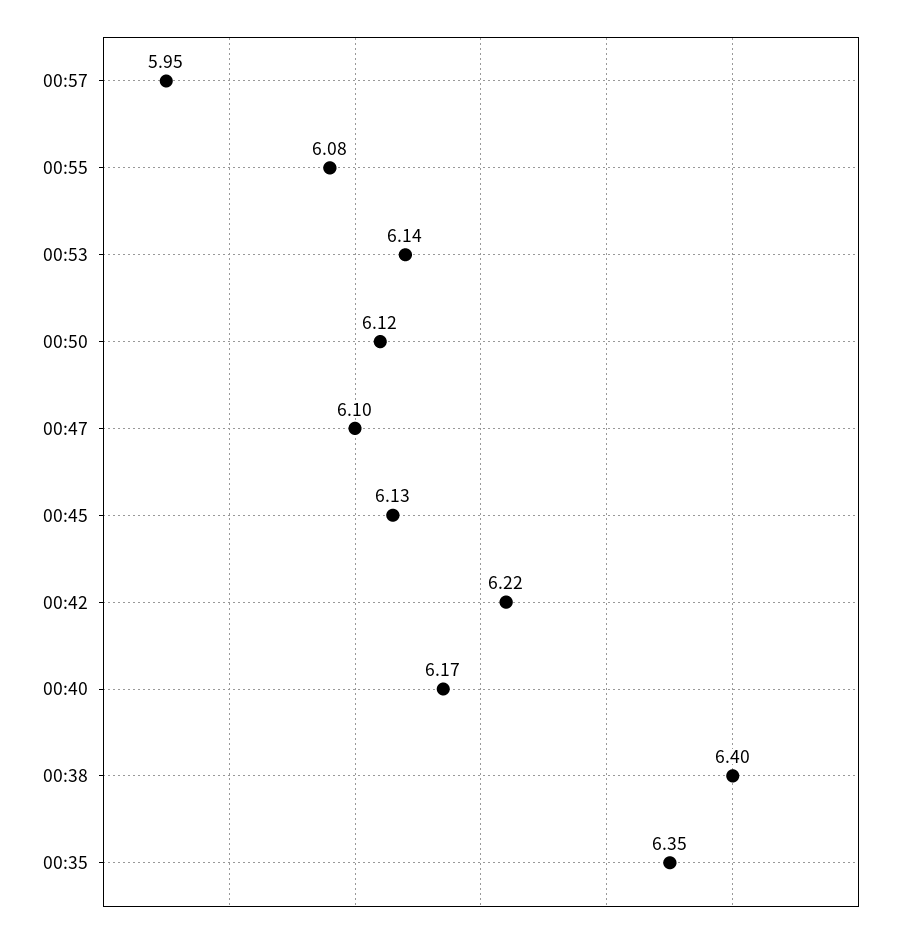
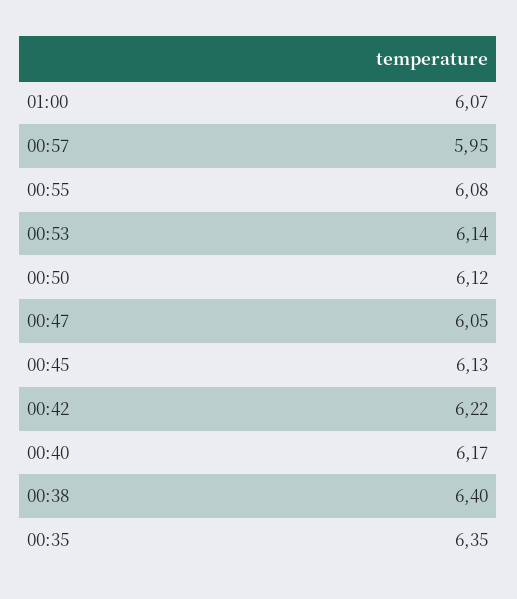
00:47: 6.1 -> 6.05
01:00: none -> 6.07

